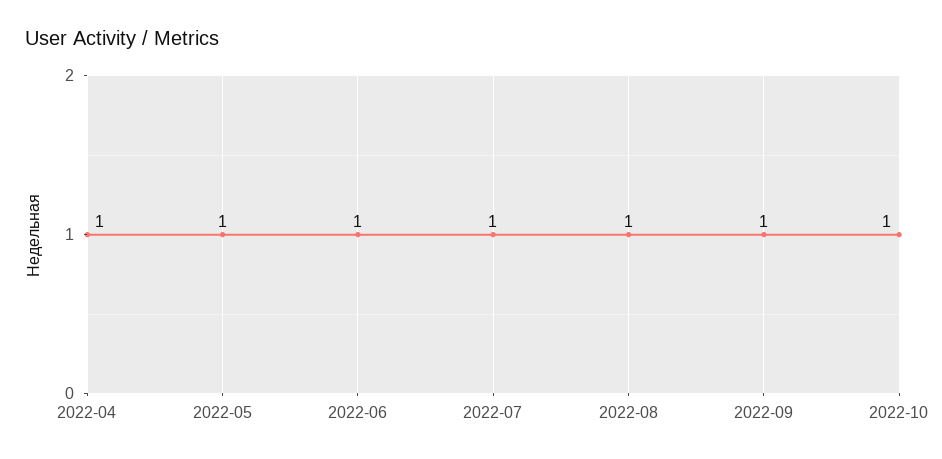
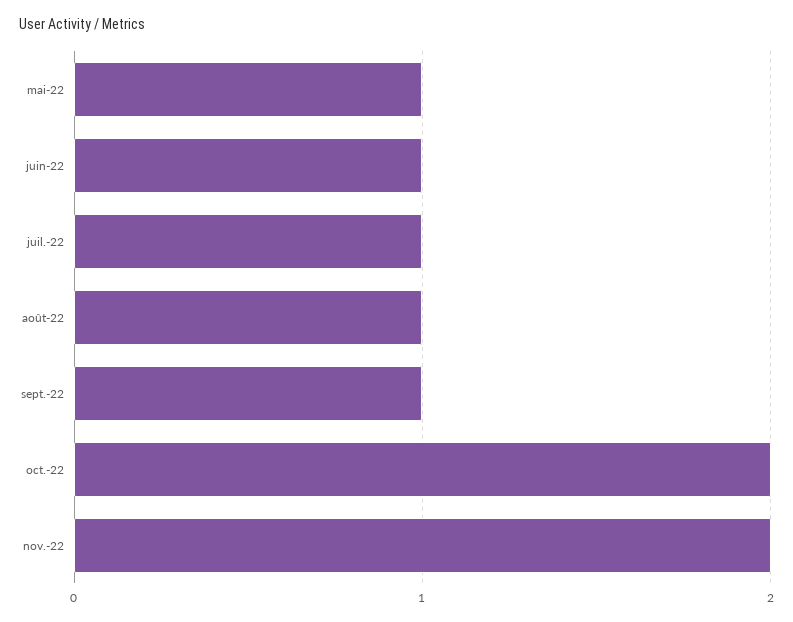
2022-04: 1 -> none
2022-10: 1 -> 2
nov.-22: none -> 2

